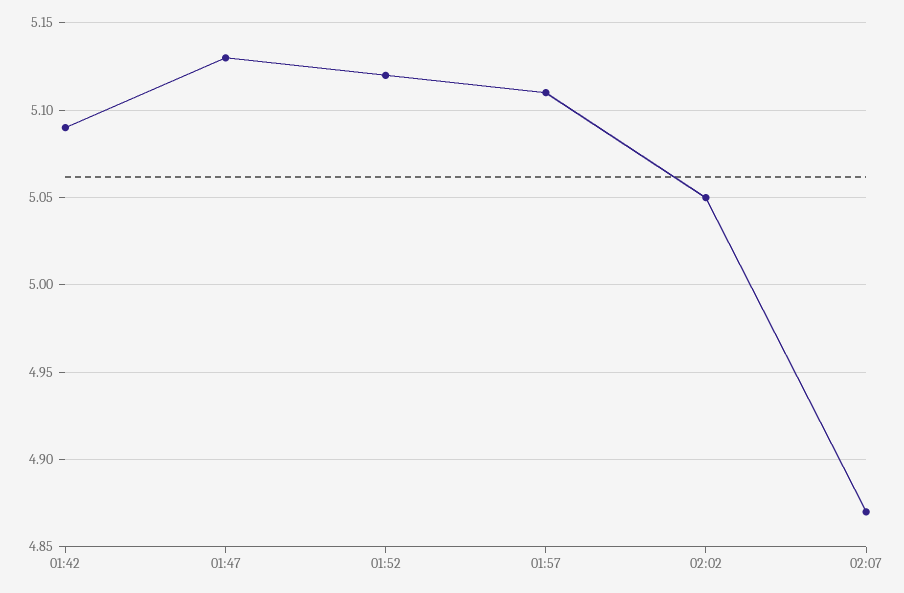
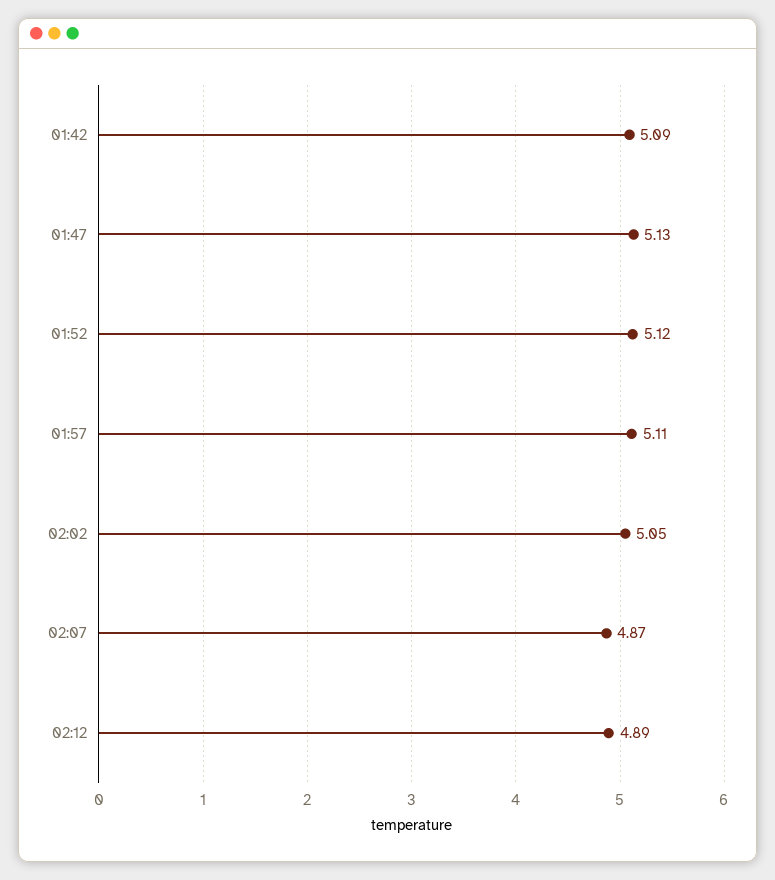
02:12: none -> 4.89

